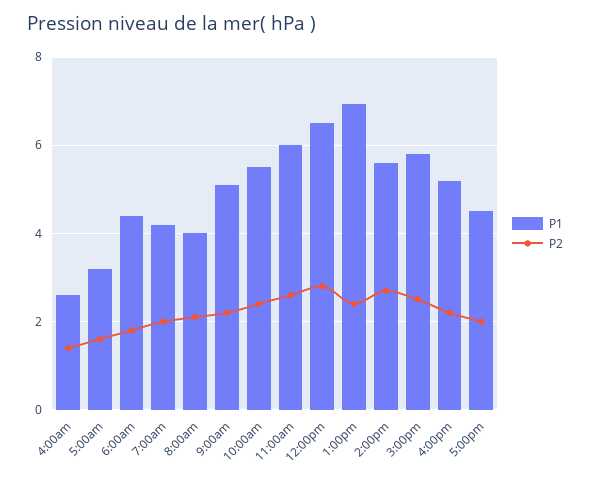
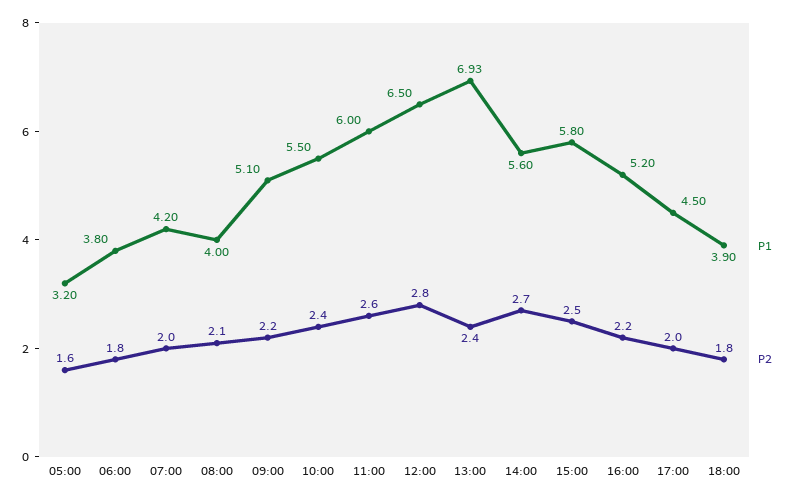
P1, 4:00am: 2.6 -> none
P2, 4:00am: 1.4 -> none
P1, 6:00am: 4.4 -> 3.8
P1, 18:00: none -> 3.9
P2, 18:00: none -> 1.8

